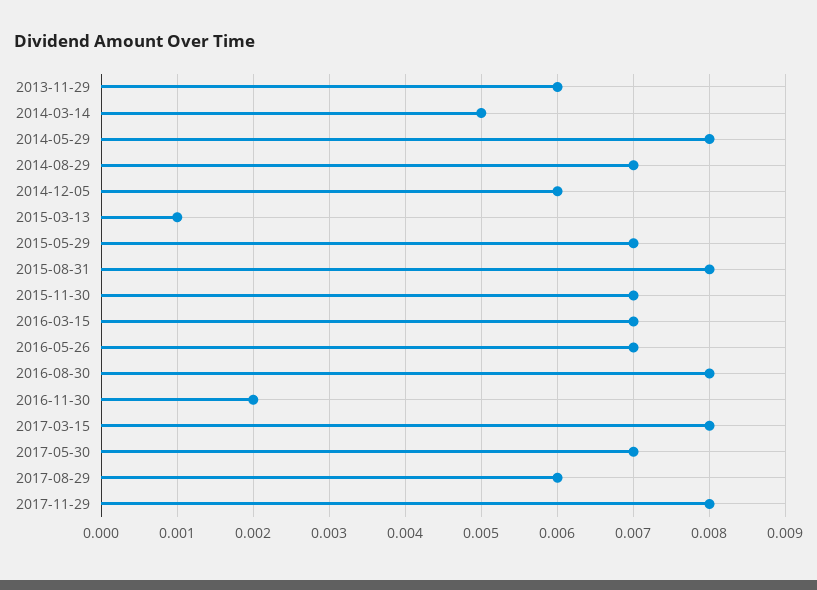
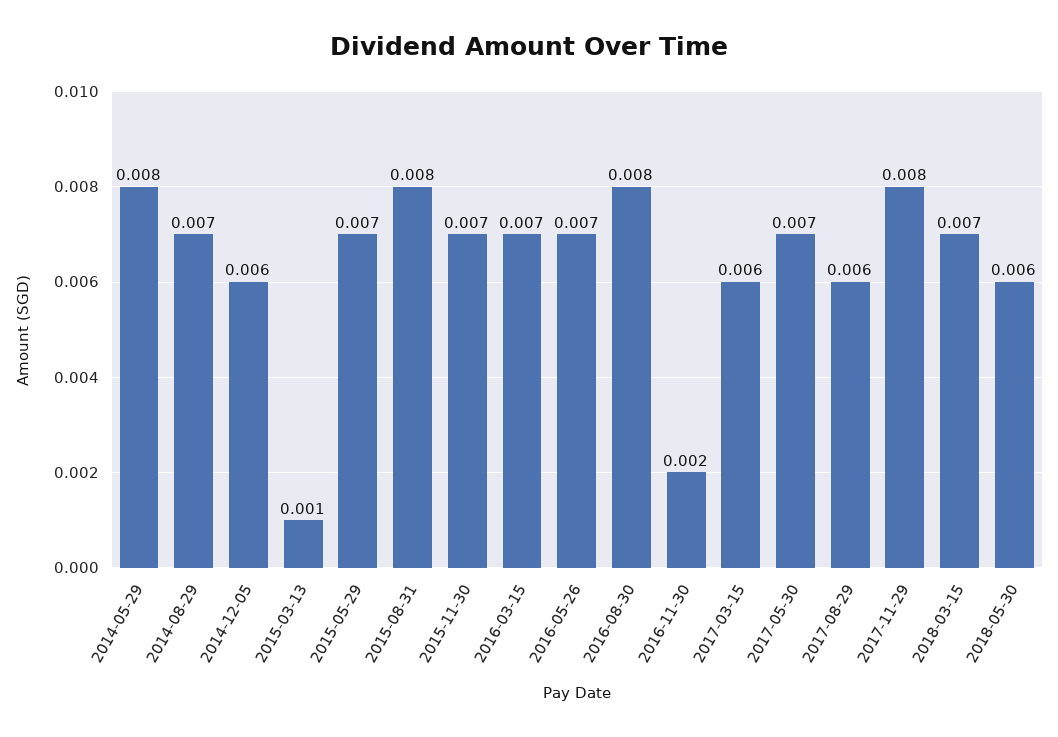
2013-11-29: 0.006 -> none
2014-03-14: 0.005 -> none
2017-03-15: 0.008 -> 0.006
2018-03-15: none -> 0.007
2018-05-30: none -> 0.006

